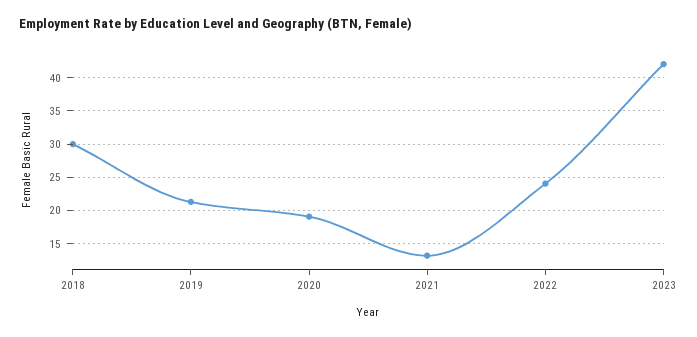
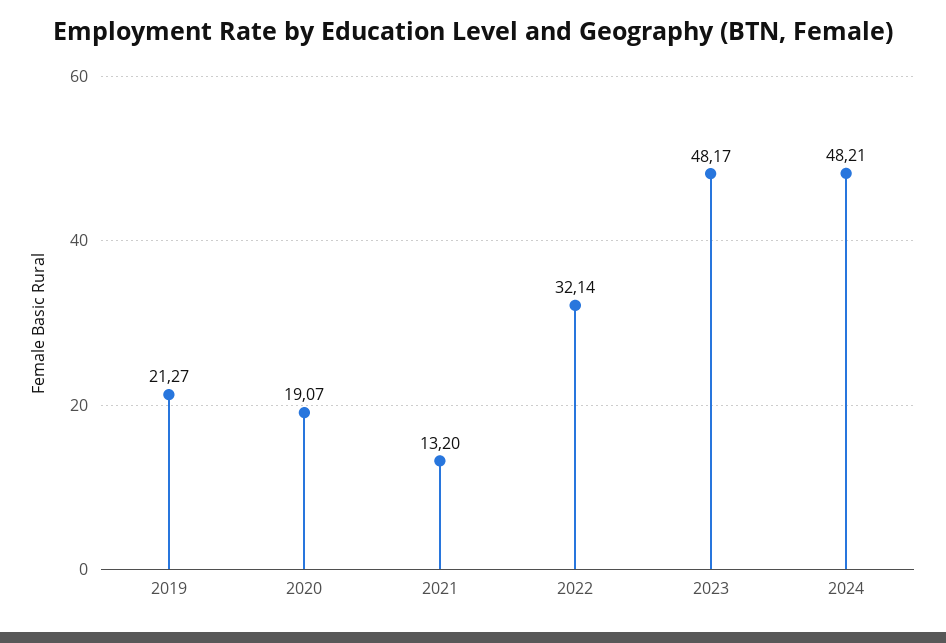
2018: 30 -> none
2022: 24 -> 32.14
2023: 42 -> 48.17
2024: none -> 48.21

